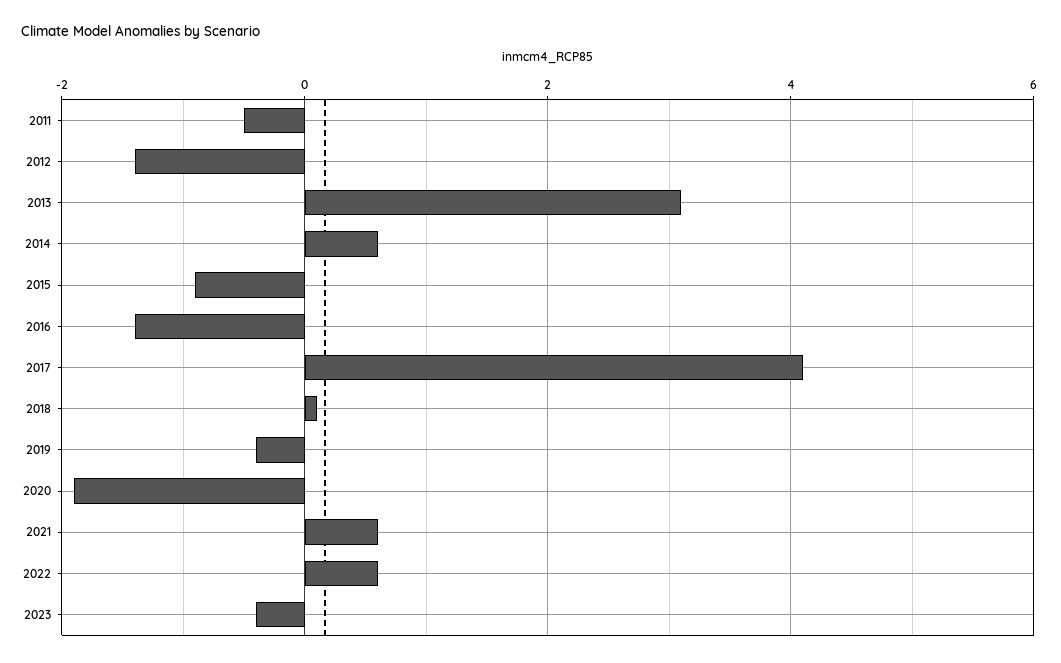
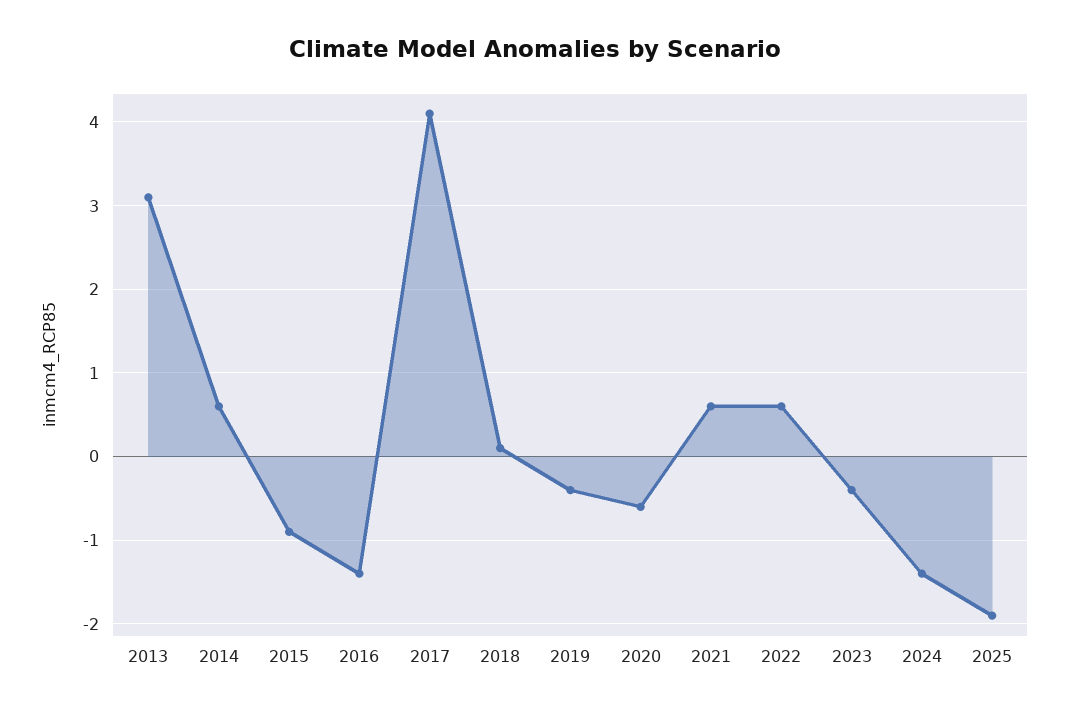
2011: -0.5 -> none
2012: -1.5 -> none
2020: -2 -> -0.6
2024: none -> -1.4
2025: none -> -1.9

